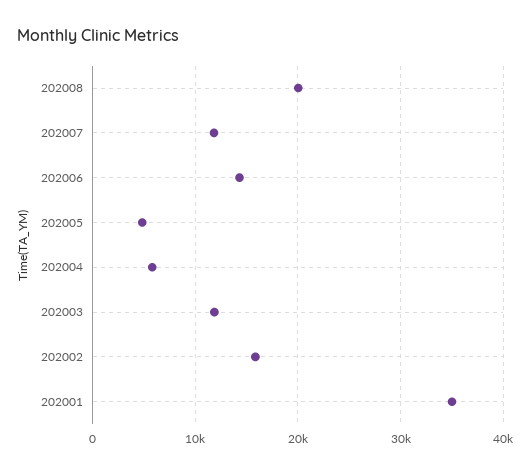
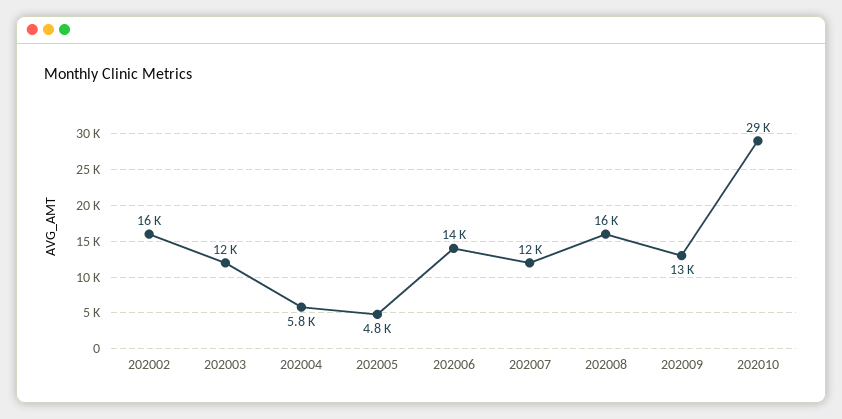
202008: 20000 -> 16000
202001: 35000 -> none
202009: none -> 13000
202010: none -> 29000

